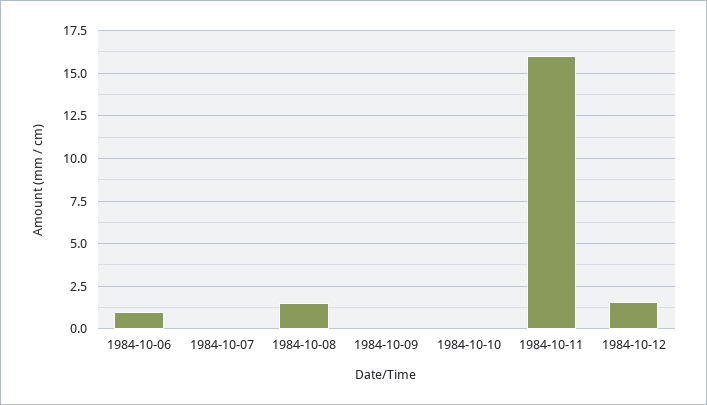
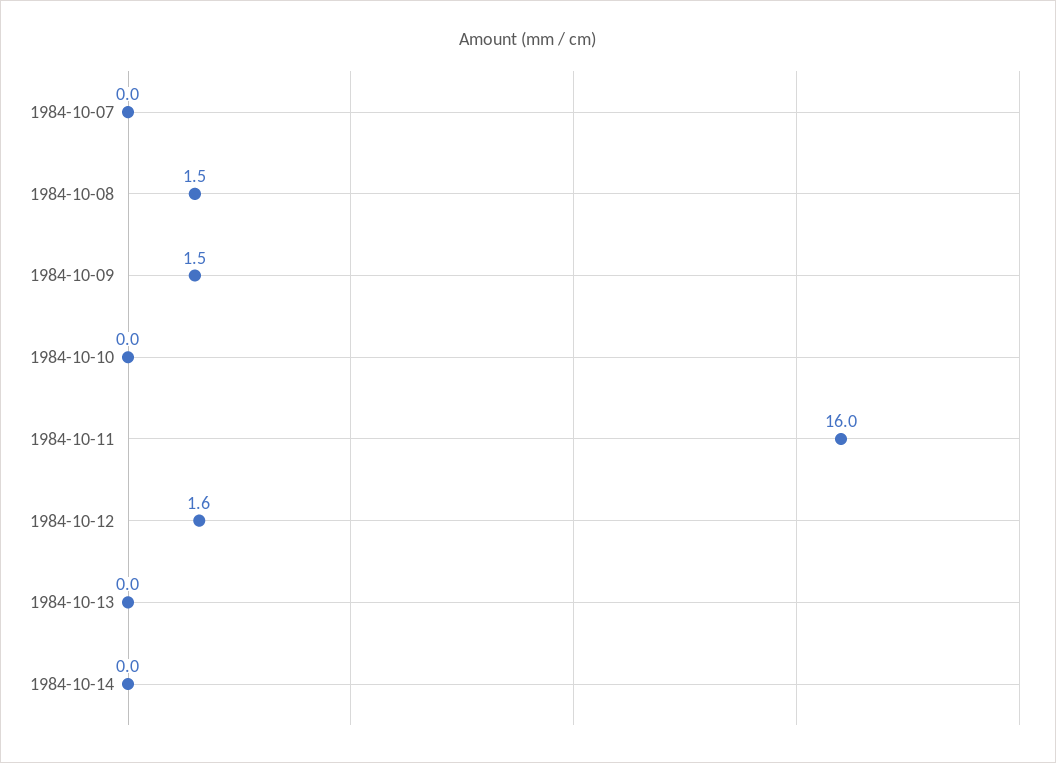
1984-10-06: 1 -> none
1984-10-09: 0 -> 1.5
1984-10-13: none -> 0
1984-10-14: none -> 0

